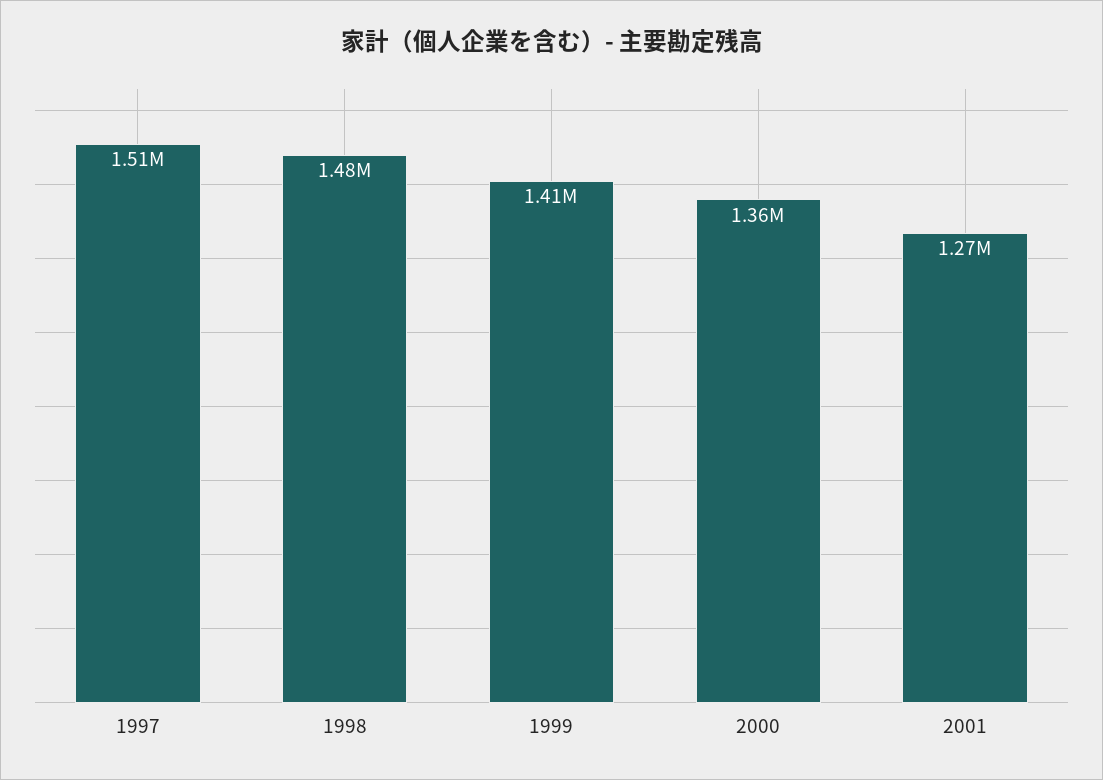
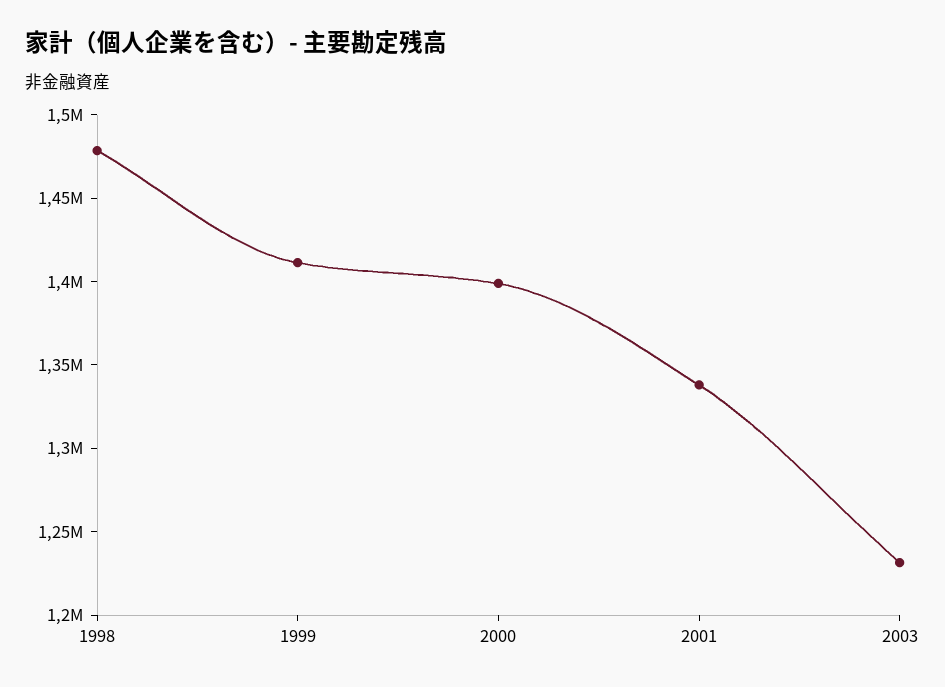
1997: 1510000 -> none
2000: 1360000 -> 1400000
2001: 1270000 -> 1340000
2003: none -> 1230000

